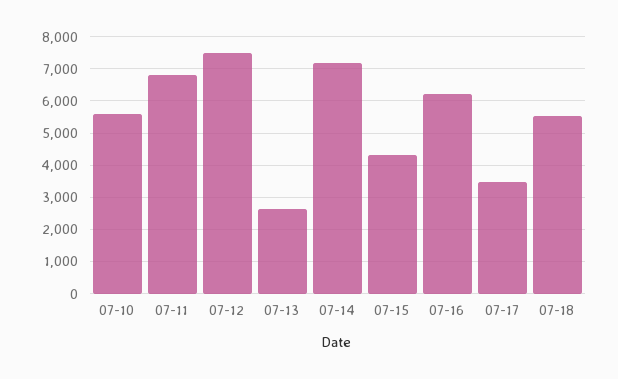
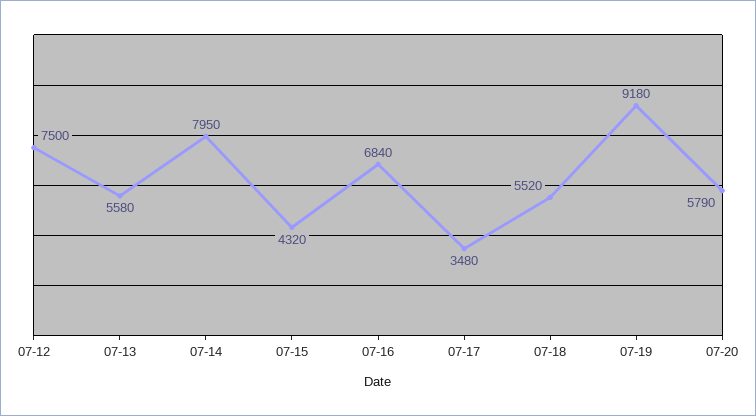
07-10: 5600 -> none
07-11: 6800 -> none
07-13: 2600 -> 5580
07-14: 7200 -> 7950
07-16: 6200 -> 6840
07-19: none -> 9180
07-20: none -> 5790

